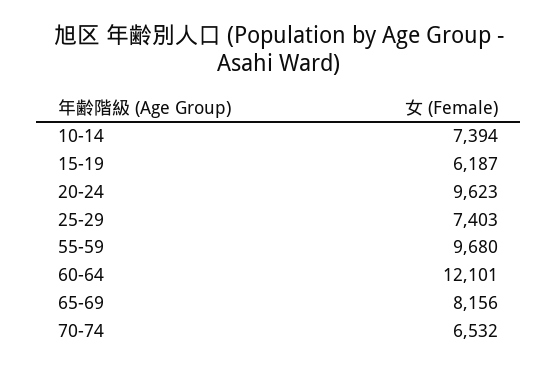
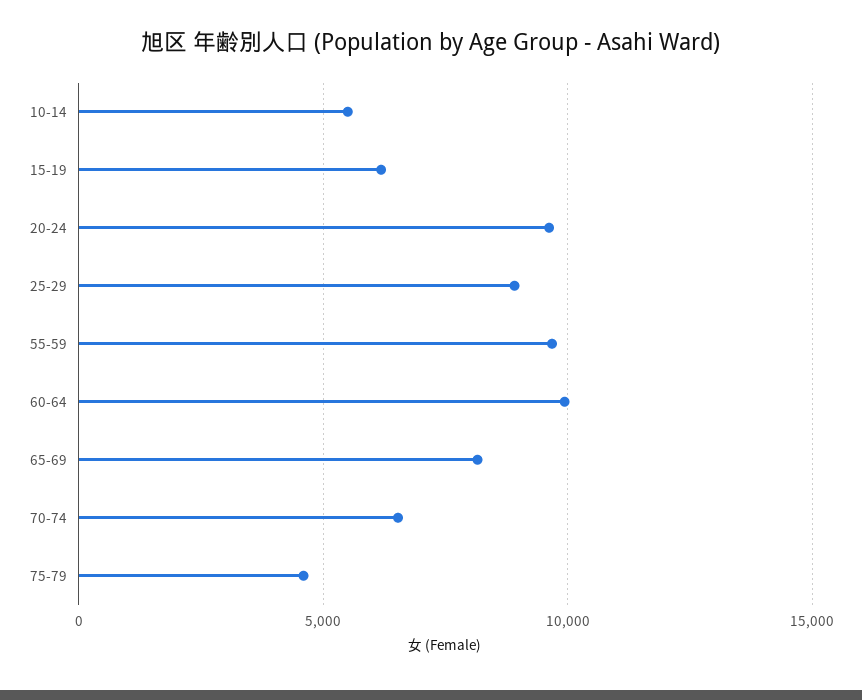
10-14: 7394 -> 5500
25-29: 7403 -> 9000
60-64: 12101 -> 10000
75-79: none -> 4500

